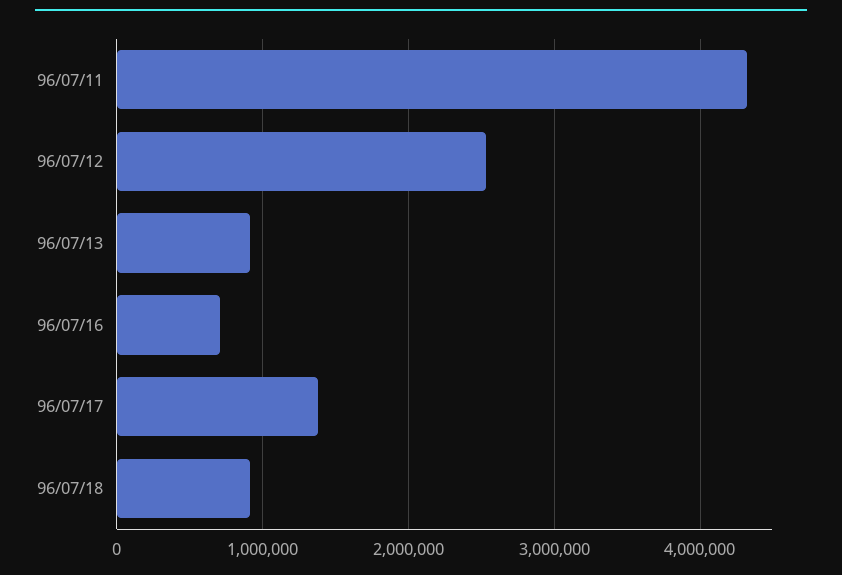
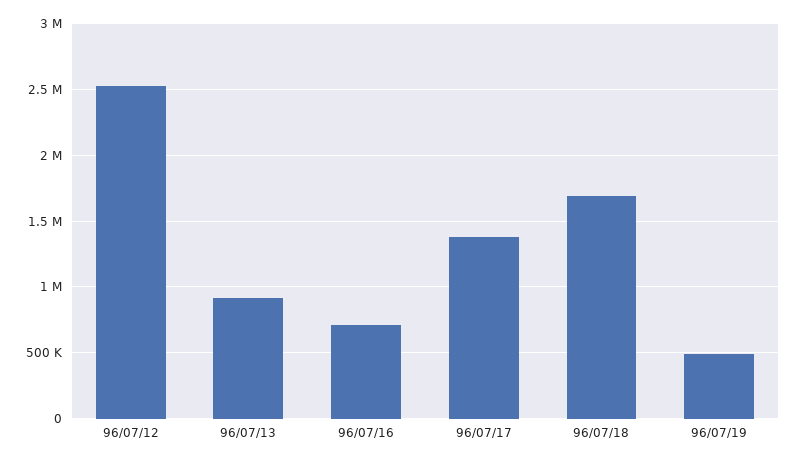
96/07/11: 4300000 -> none
96/07/18: 900000 -> 1700000
96/07/19: none -> 500000

